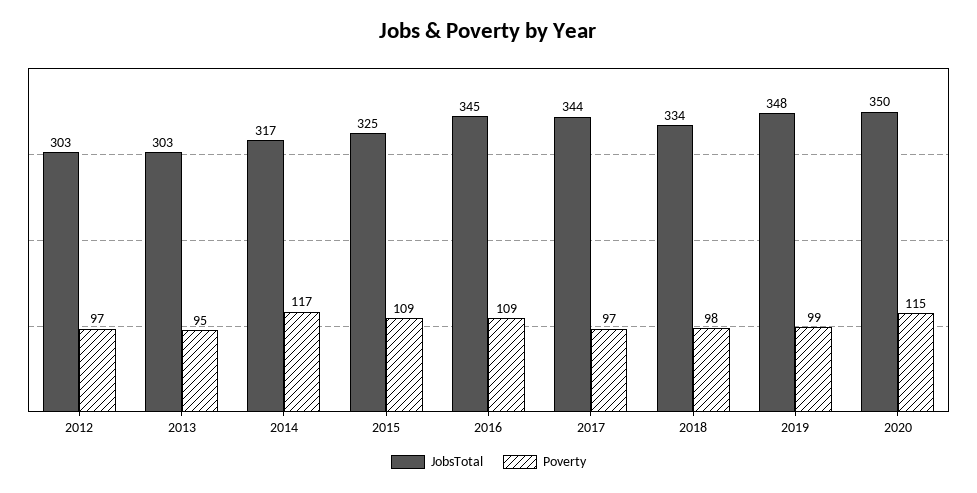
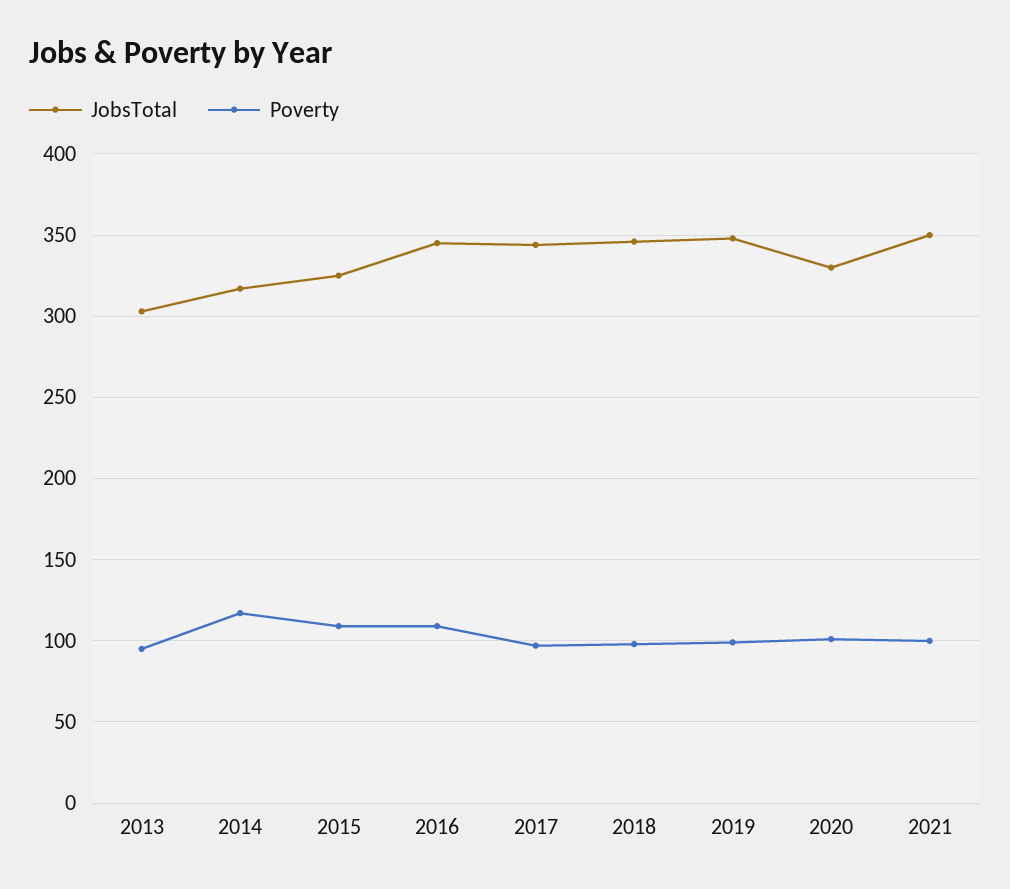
JobsTotal, 2012: 303 -> none
Poverty, 2012: 97 -> none
JobsTotal, 2018: 334 -> 345
JobsTotal, 2020: 350 -> 330
Poverty, 2020: 115 -> 100
JobsTotal, 2021: none -> 350
Poverty, 2021: none -> 100

